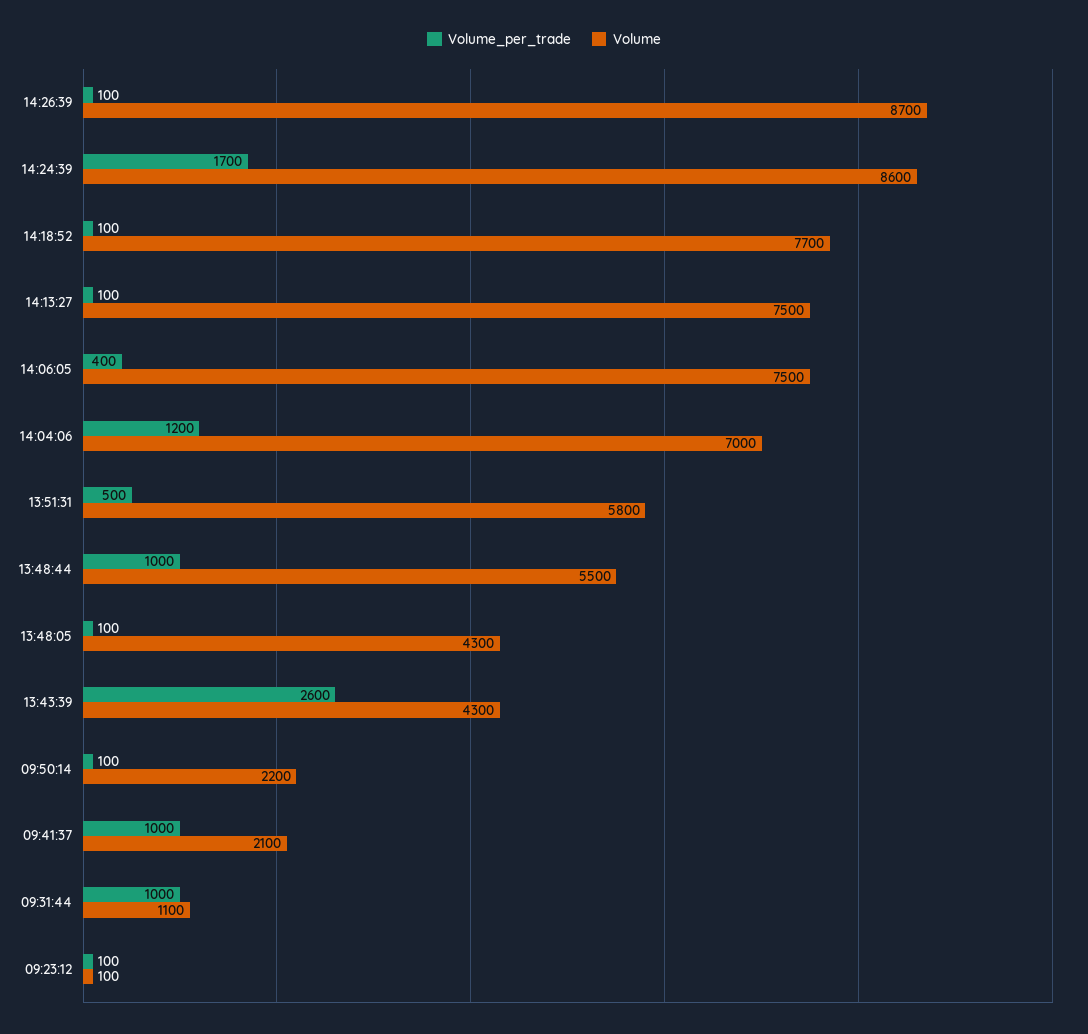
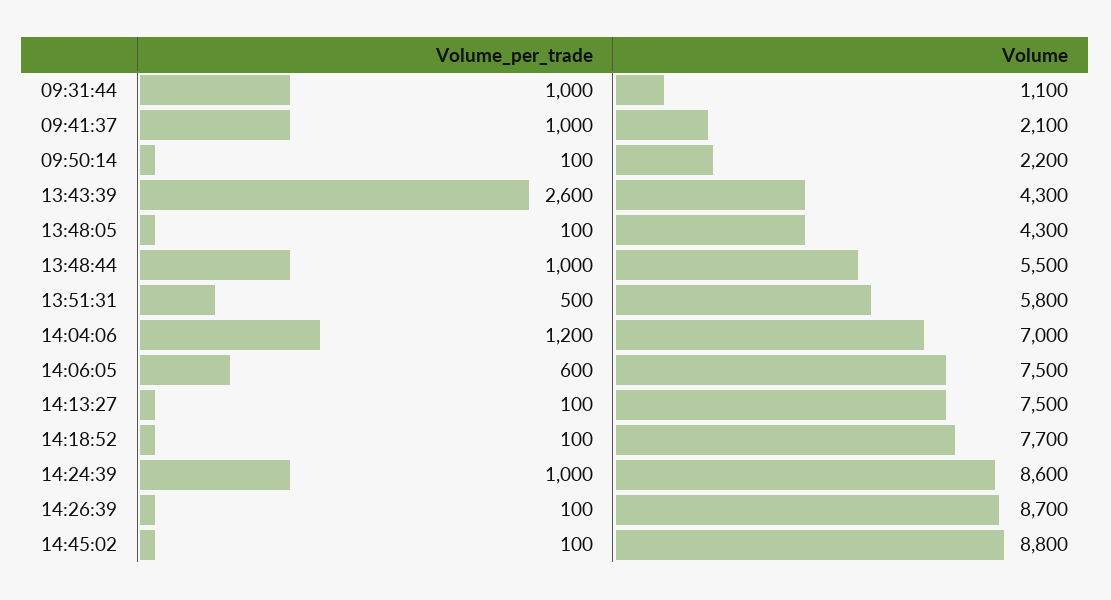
Volume_per_trade, 14:24:39: 1700 -> 1000
Volume_per_trade, 14:06:05: 400 -> 600
Volume_per_trade, 09:23:12: 100 -> none
Volume, 09:23:12: 100 -> none
Volume_per_trade, 14:45:02: none -> 100
Volume, 14:45:02: none -> 8800

